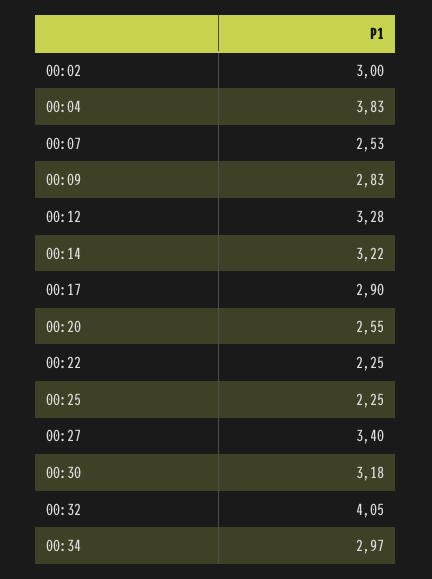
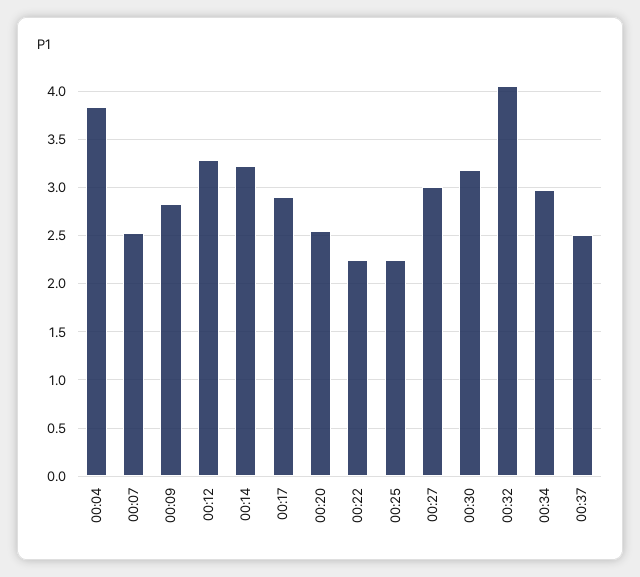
00:02: 3 -> none
00:27: 3.4 -> 3
00:37: none -> 2.5

